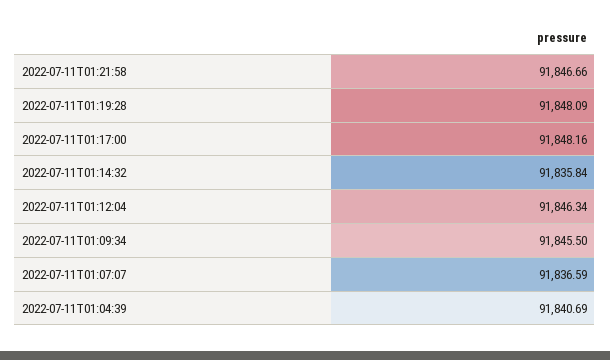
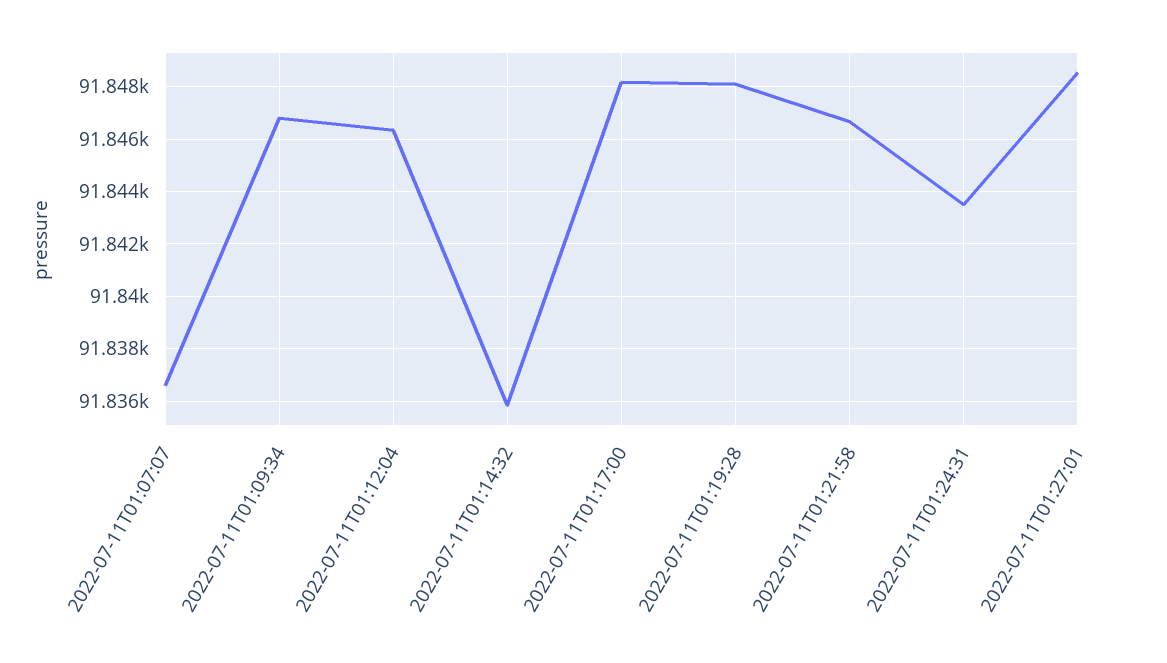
2022-07-11T01:09:34: 91845.5 -> 91846.75
2022-07-11T01:04:39: 91840.69 -> none
2022-07-11T01:24:31: none -> 91843.5
2022-07-11T01:27:01: none -> 91848.5

